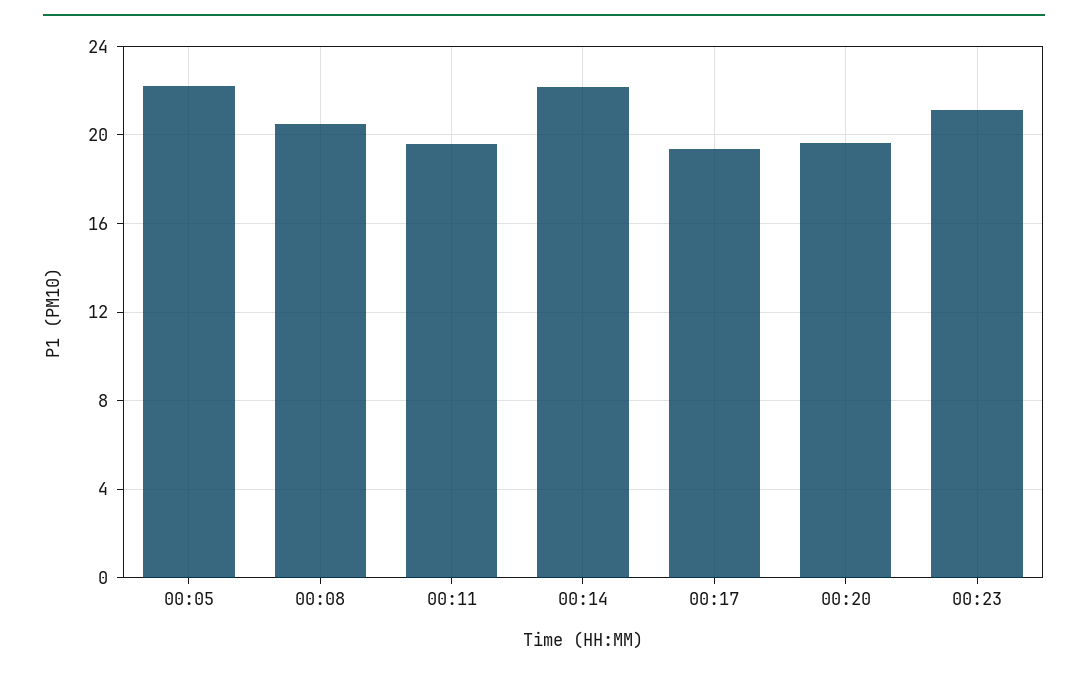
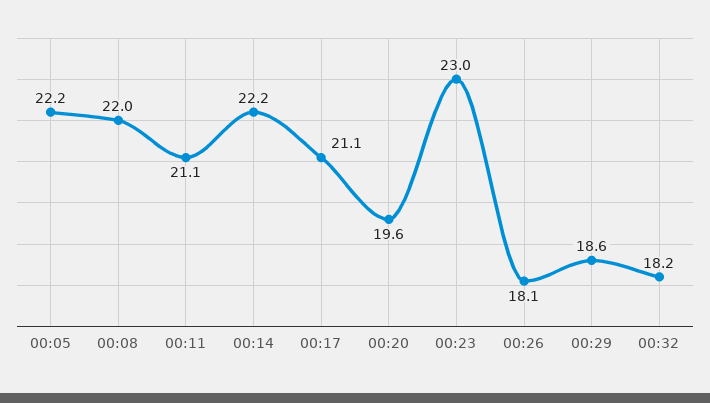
00:08: 20.5 -> 22
00:11: 19.5 -> 21.1
00:17: 19.5 -> 21.1
00:23: 21 -> 23
00:26: none -> 18.1
00:29: none -> 18.6
00:32: none -> 18.2

